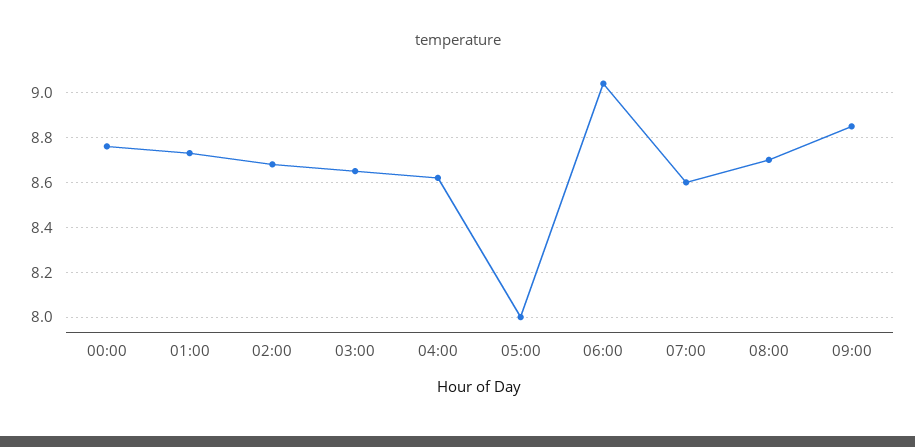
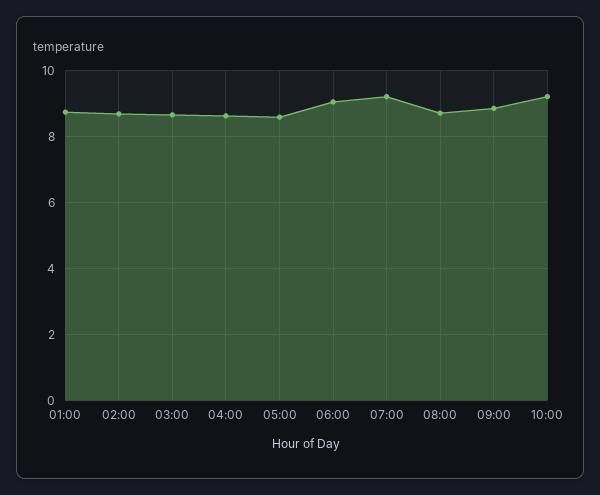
00:00: 8.75 -> none
05:00: 8 -> 8.6
07:00: 8.6 -> 9.2
10:00: none -> 9.2

